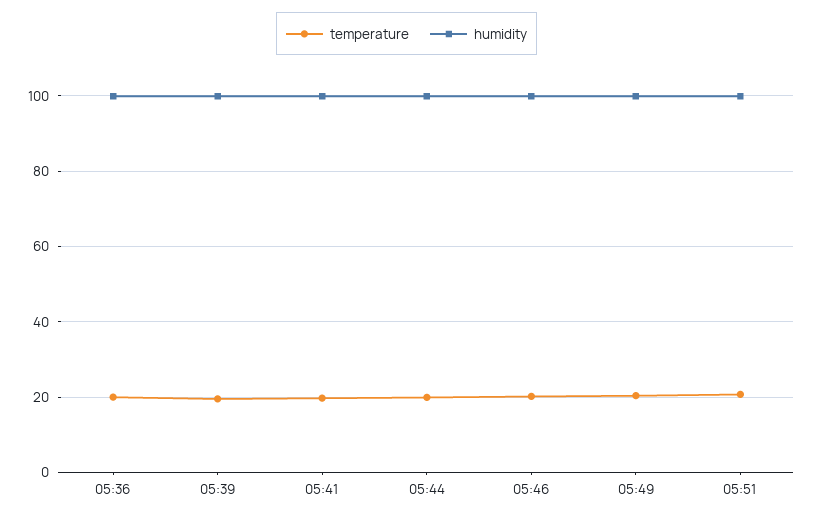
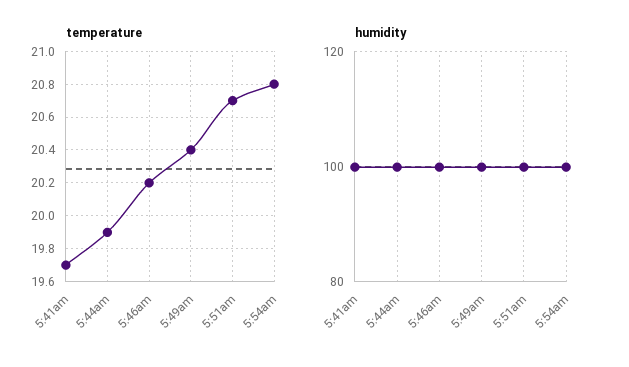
temperature, 05:36: 20 -> none
humidity, 05:36: 100 -> none
temperature, 05:39: 20 -> none
humidity, 05:39: 100 -> none
temperature, 5:54am: none -> 20.8
humidity, 5:54am: none -> 100

